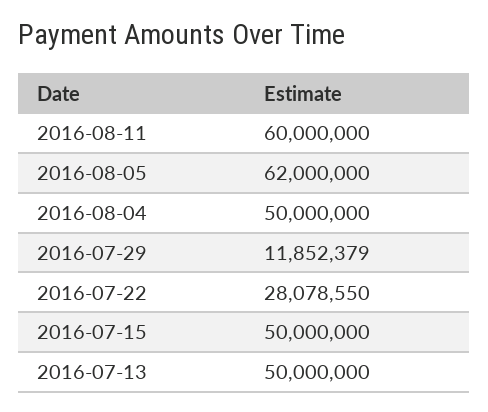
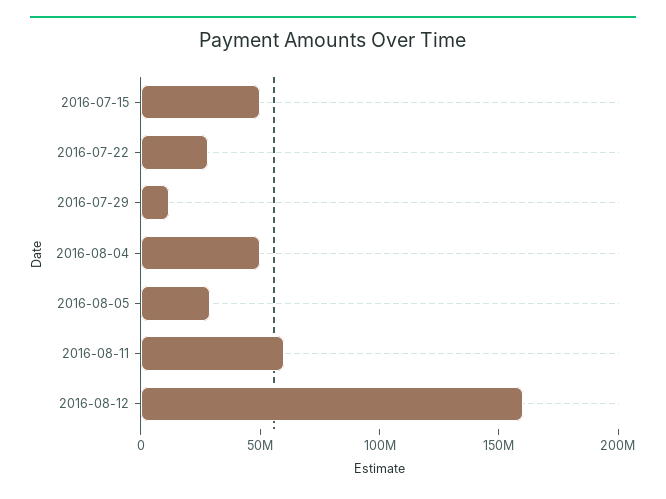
2016-08-05: 62000000 -> 30000000
2016-07-13: 50000000 -> none
2016-08-12: none -> 160000000

